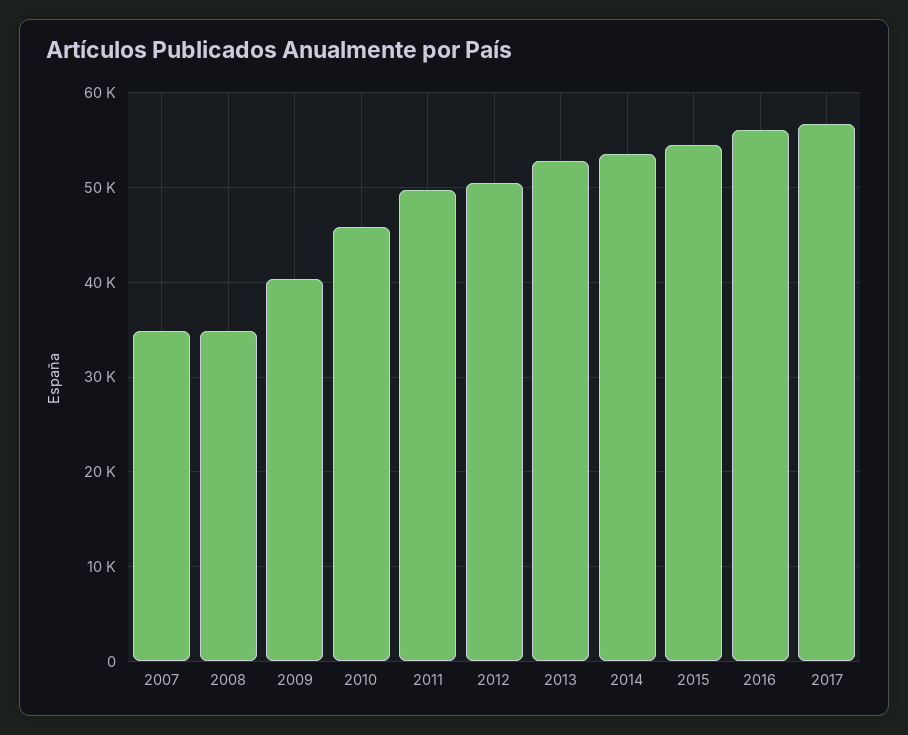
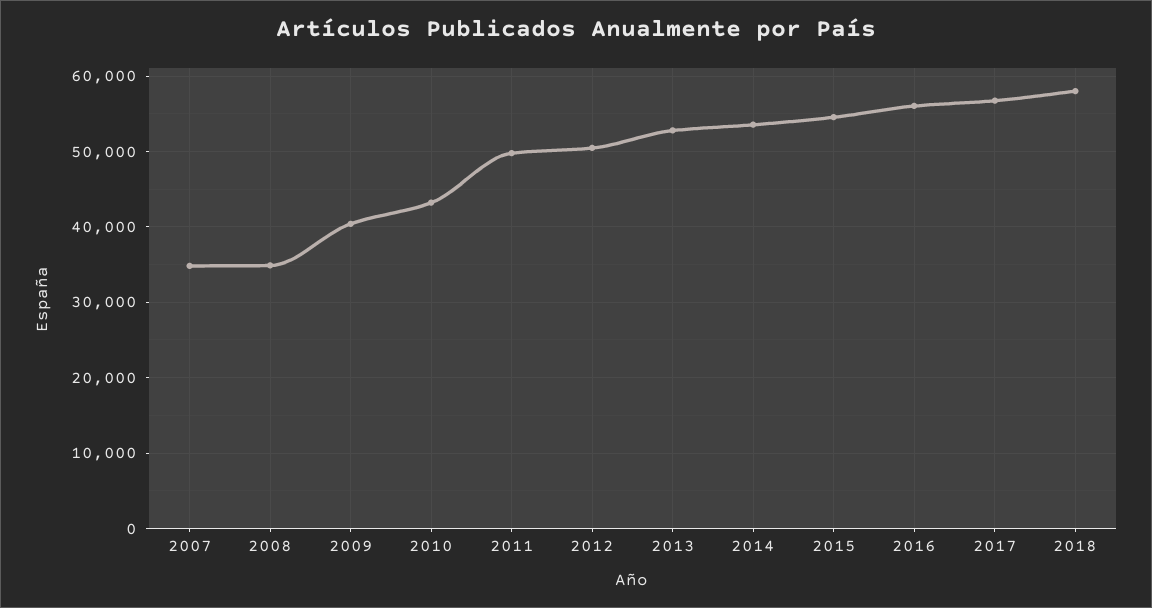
2010: 46000 -> 43000
2018: none -> 58000

